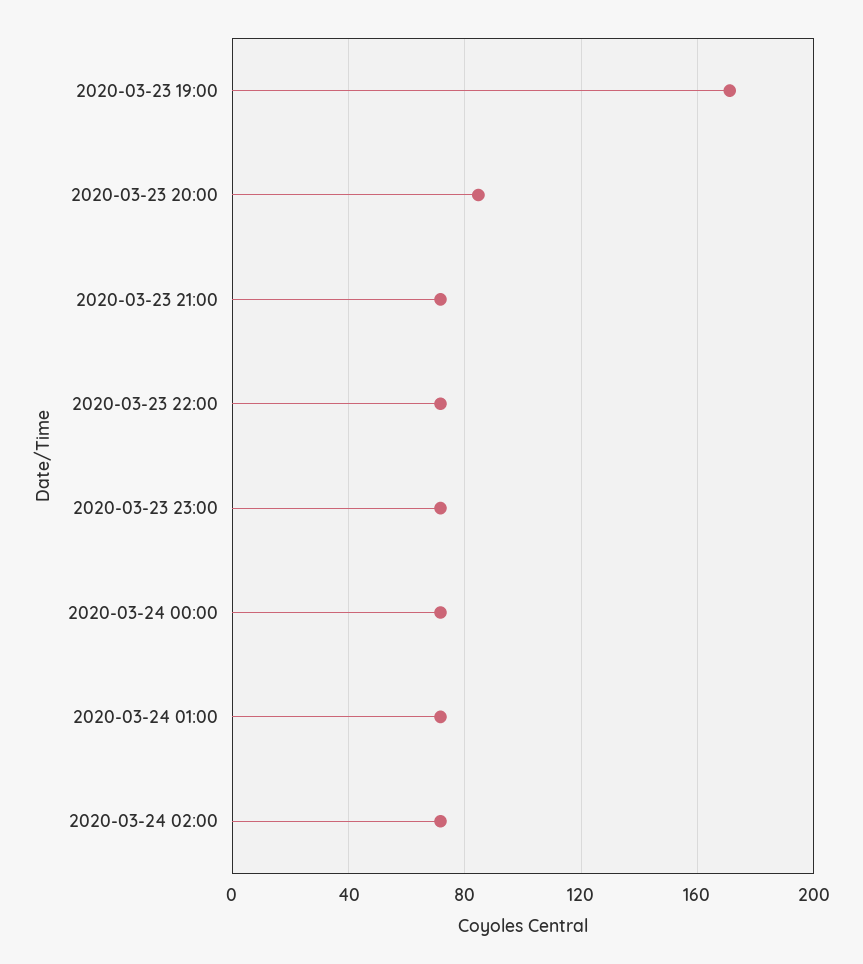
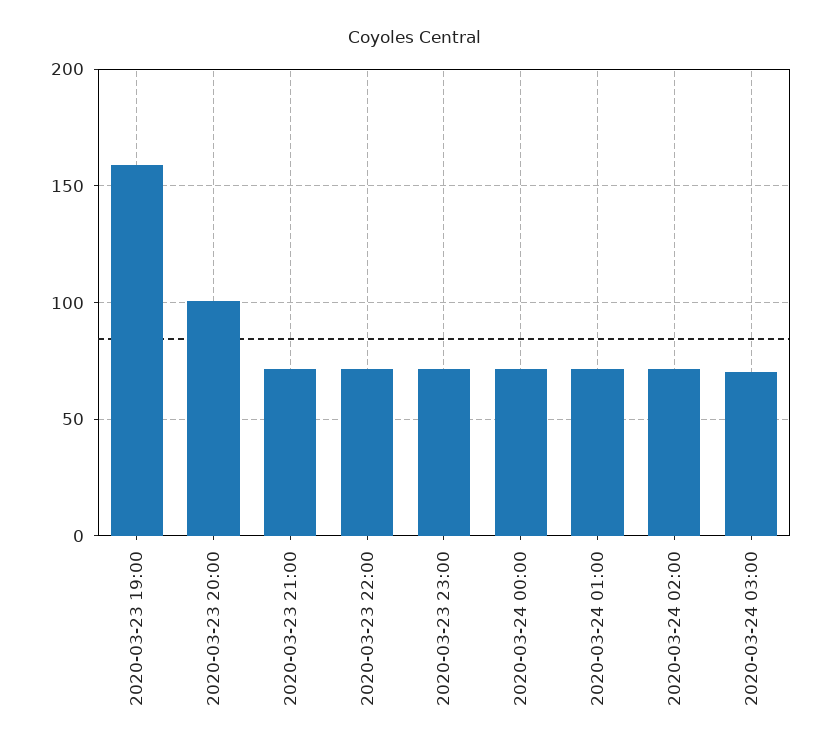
2020-03-23 19:00: 170 -> 160
2020-03-23 20:00: 85 -> 100
2020-03-24 03:00: none -> 70

